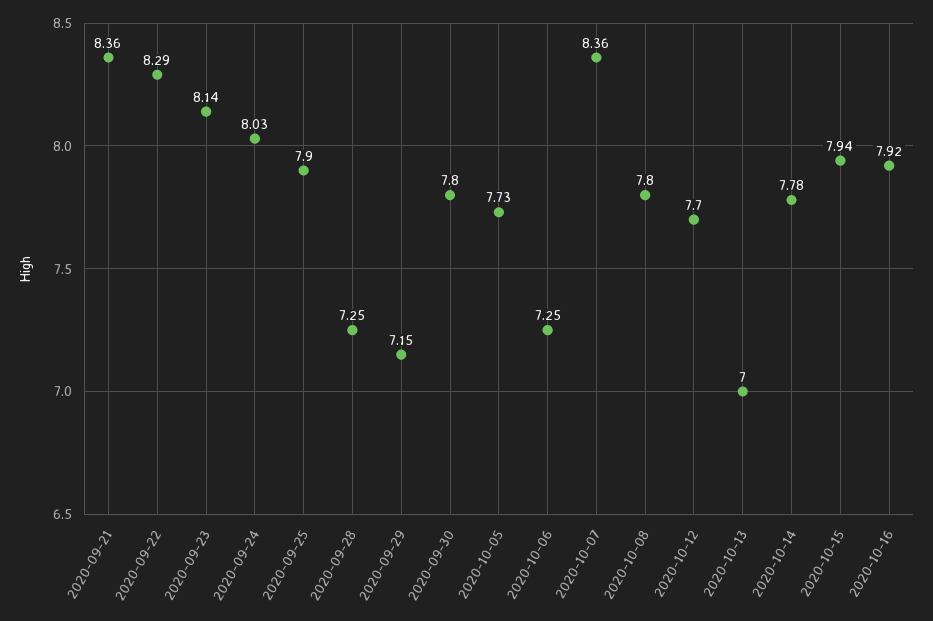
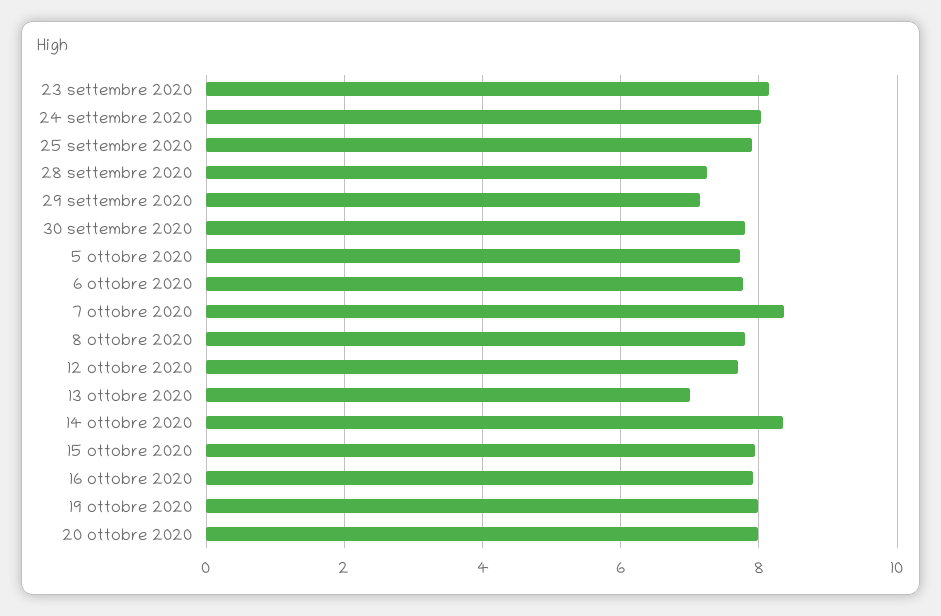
2020-09-21: 8.36 -> none
2020-09-22: 8.29 -> none
2020-10-06: 7.25 -> 7.8
2020-10-14: 7.78 -> 8.4
19 ottobre 2020: none -> 8
20 ottobre 2020: none -> 8

